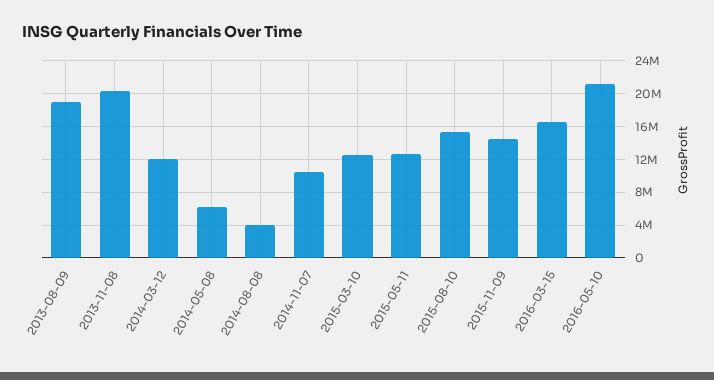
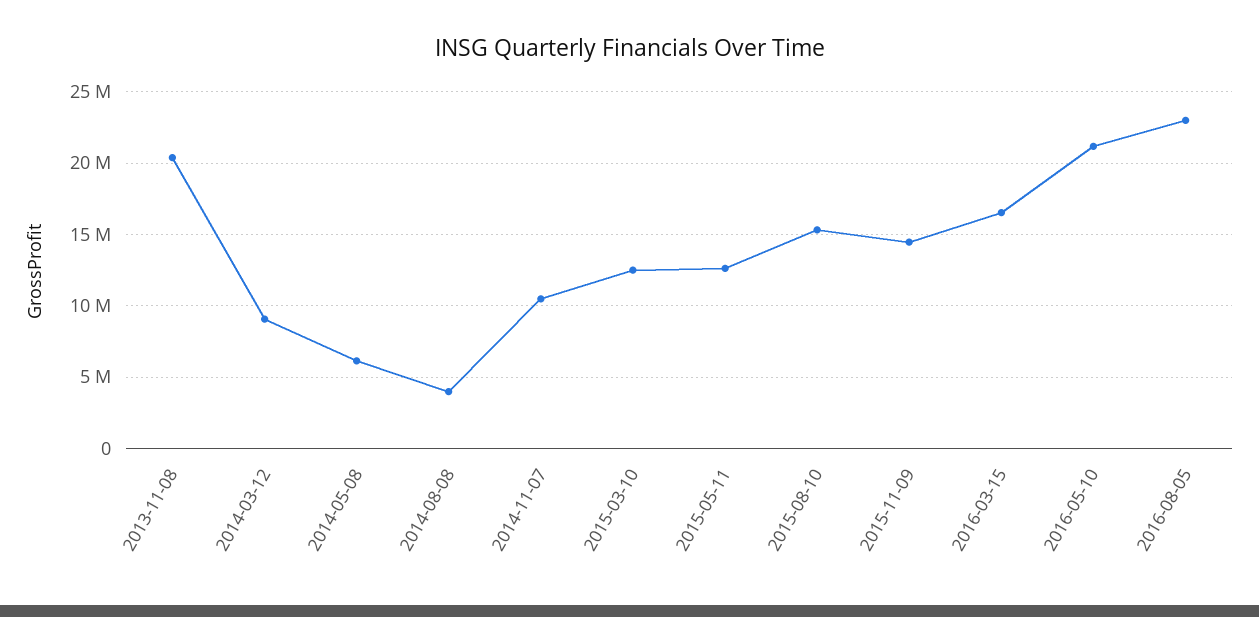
2013-08-09: 19000000 -> none
2014-03-12: 12000000 -> 9000000
2016-08-05: none -> 23000000

